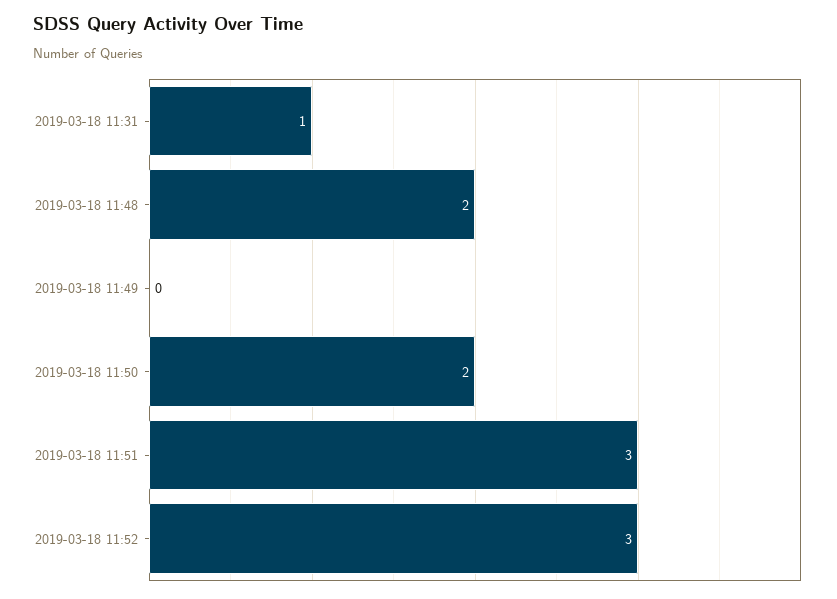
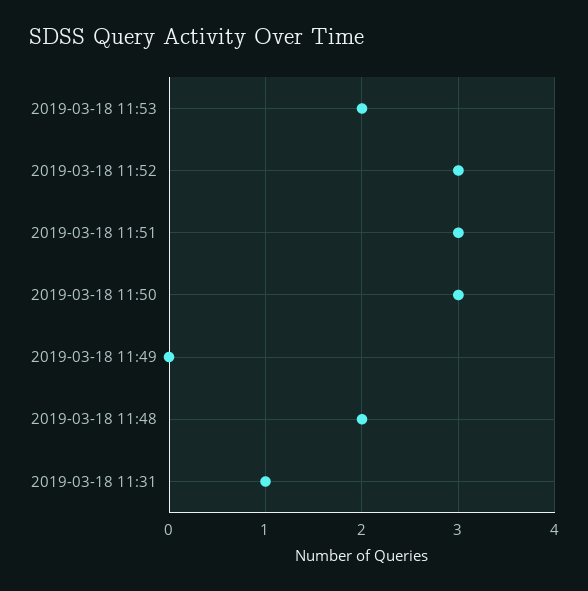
2019-03-18 11:50: 2 -> 3
2019-03-18 11:53: none -> 2

